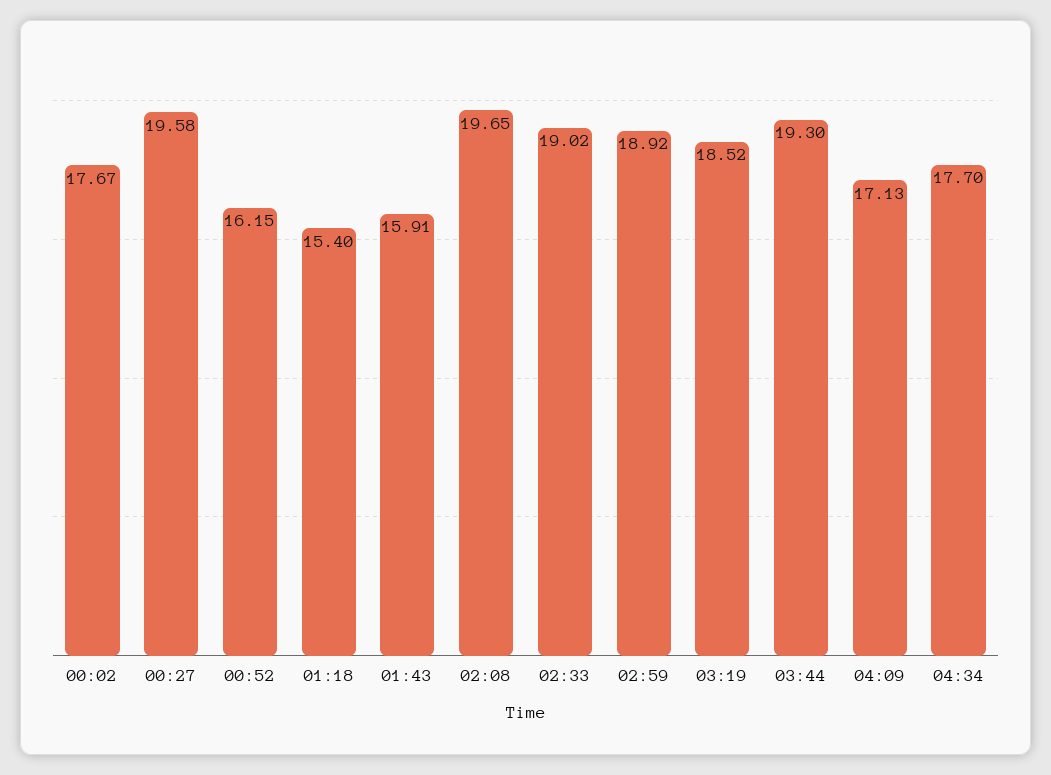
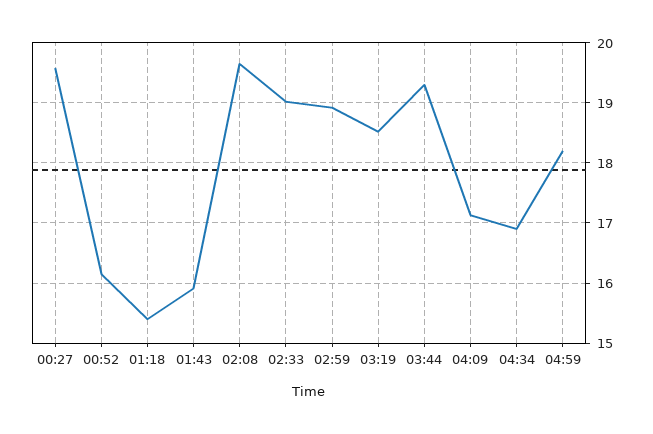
00:02: 17.67 -> none
04:34: 17.7 -> 16.9
04:59: none -> 18.2

